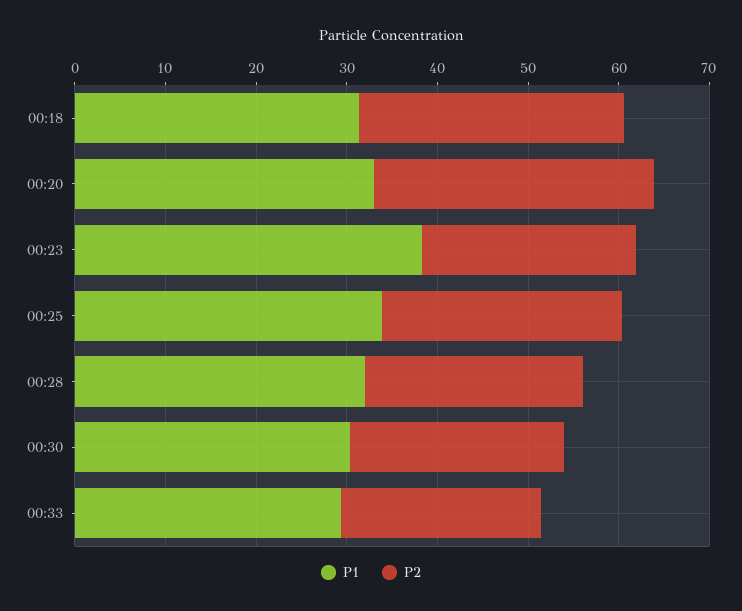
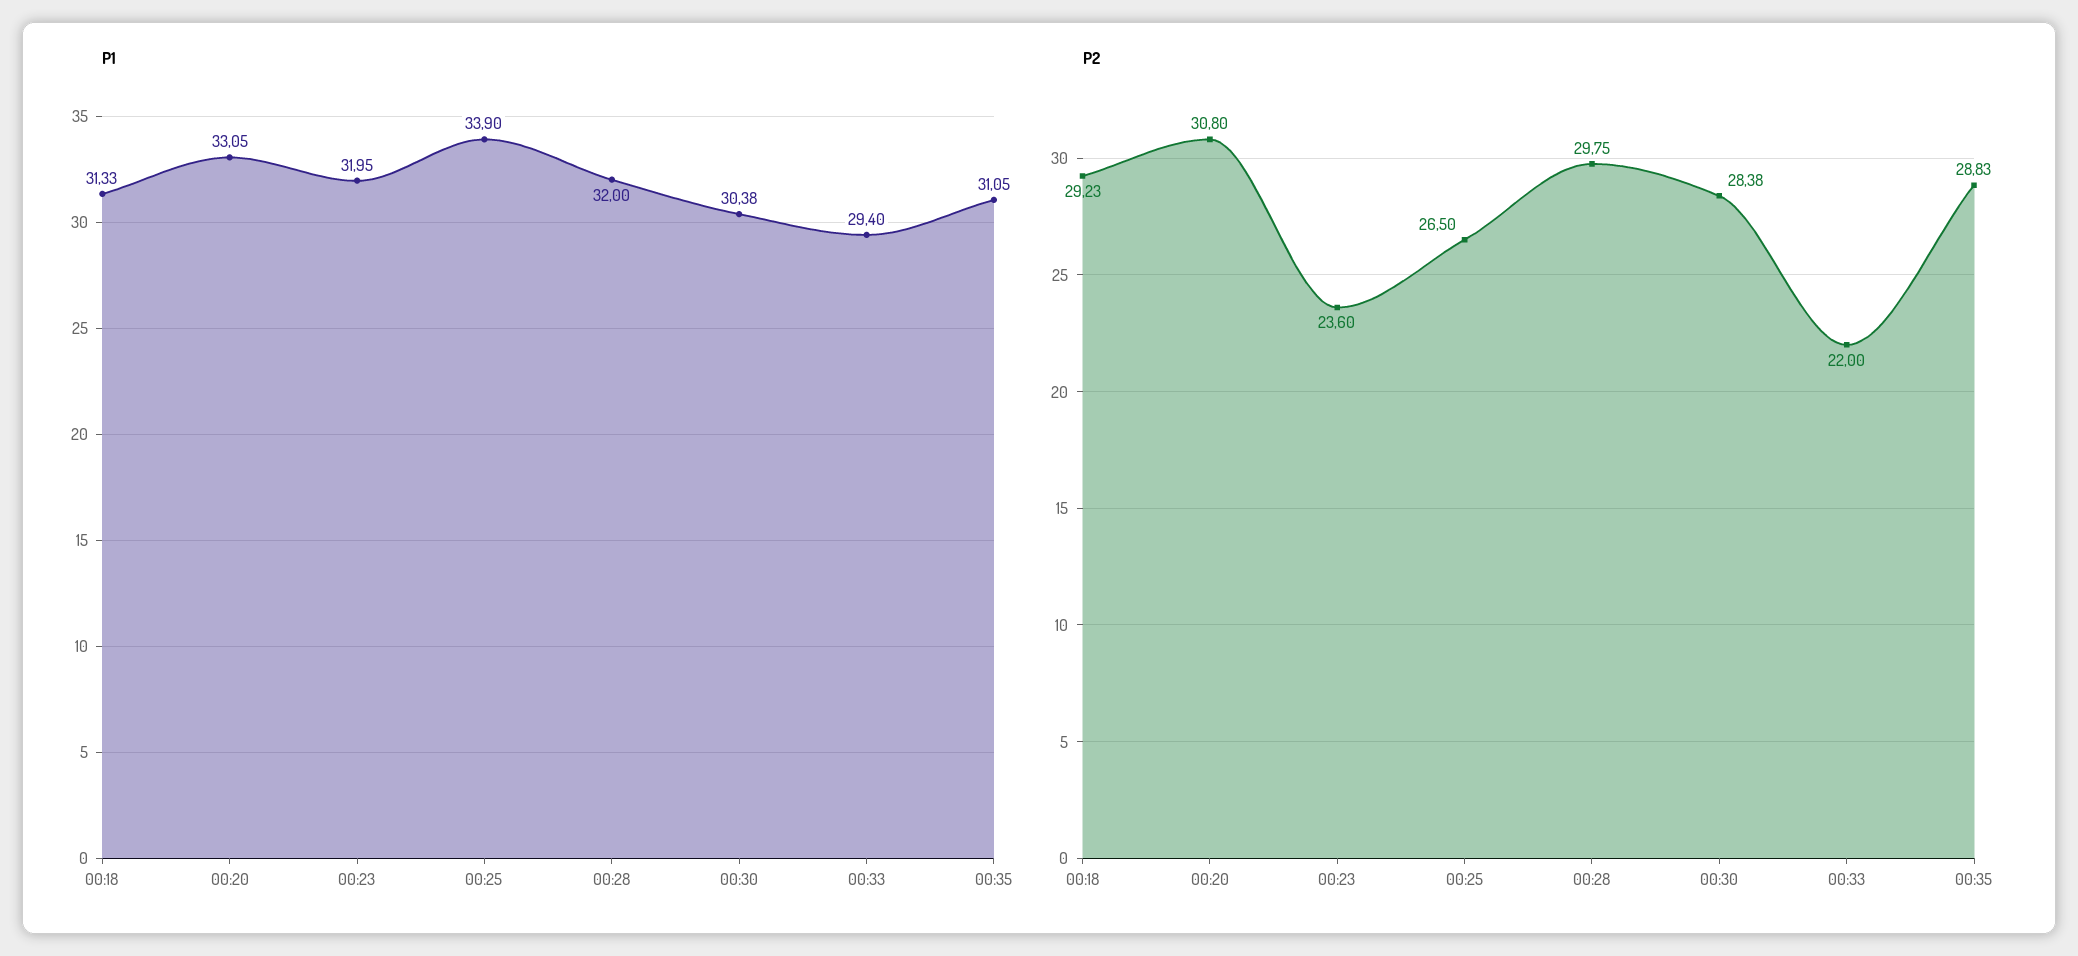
P1, 00:23: 38 -> 31.95
P2, 00:28: 24 -> 29.75
P2, 00:30: 24 -> 28.38
P1, 00:35: none -> 31.05
P2, 00:35: none -> 28.83

